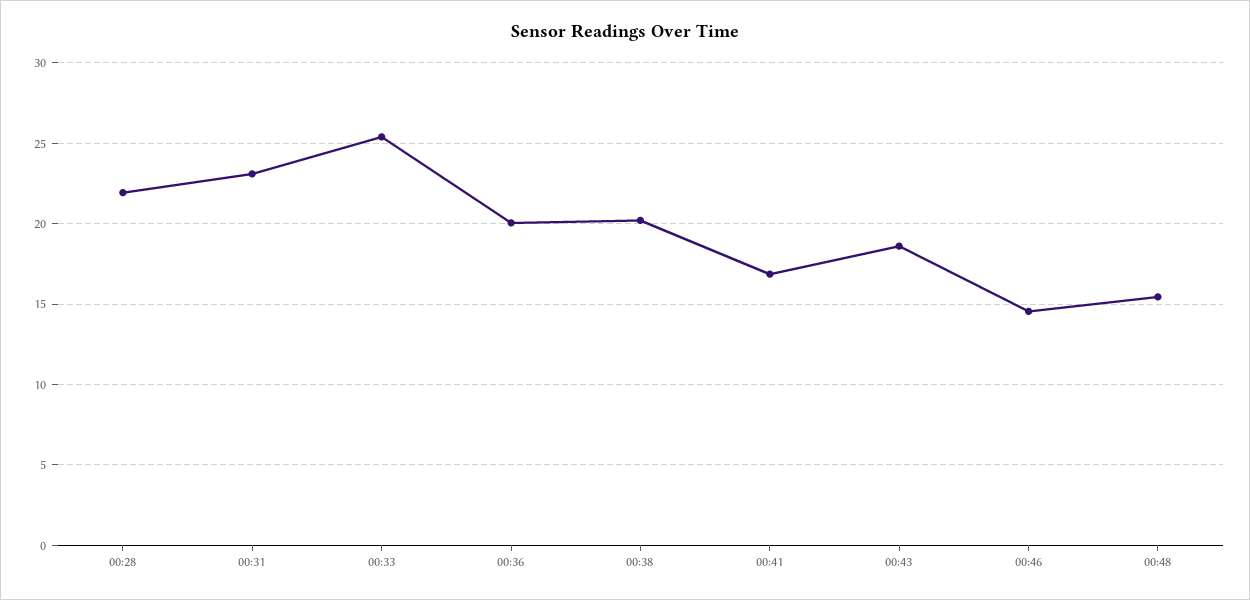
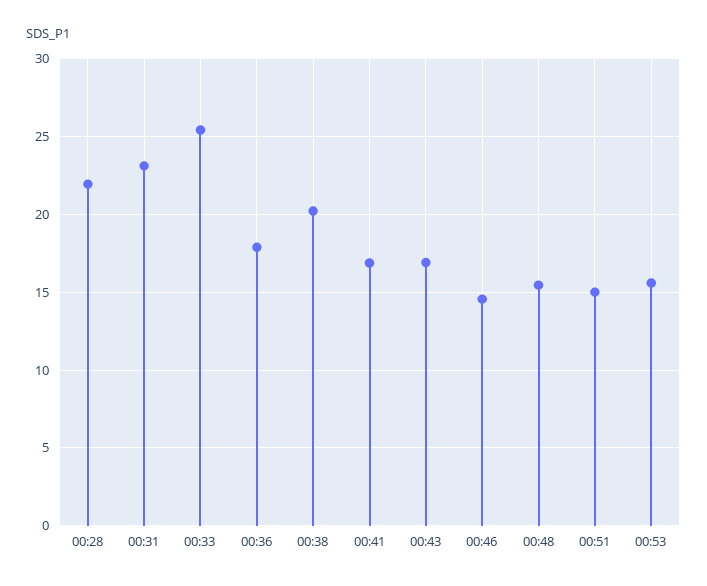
00:36: 20 -> 18
00:43: 18.5 -> 17
00:51: none -> 15
00:53: none -> 15.5

